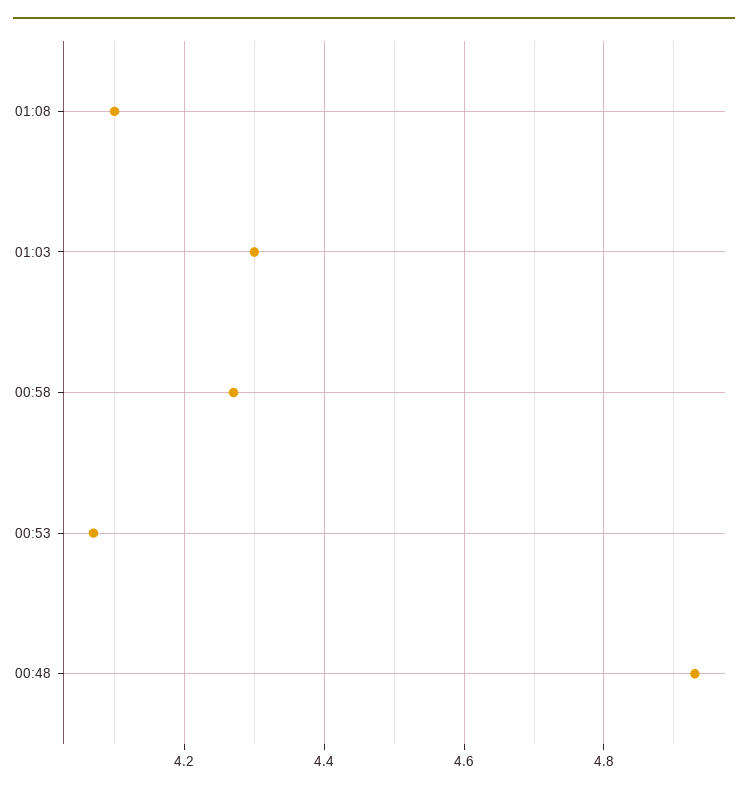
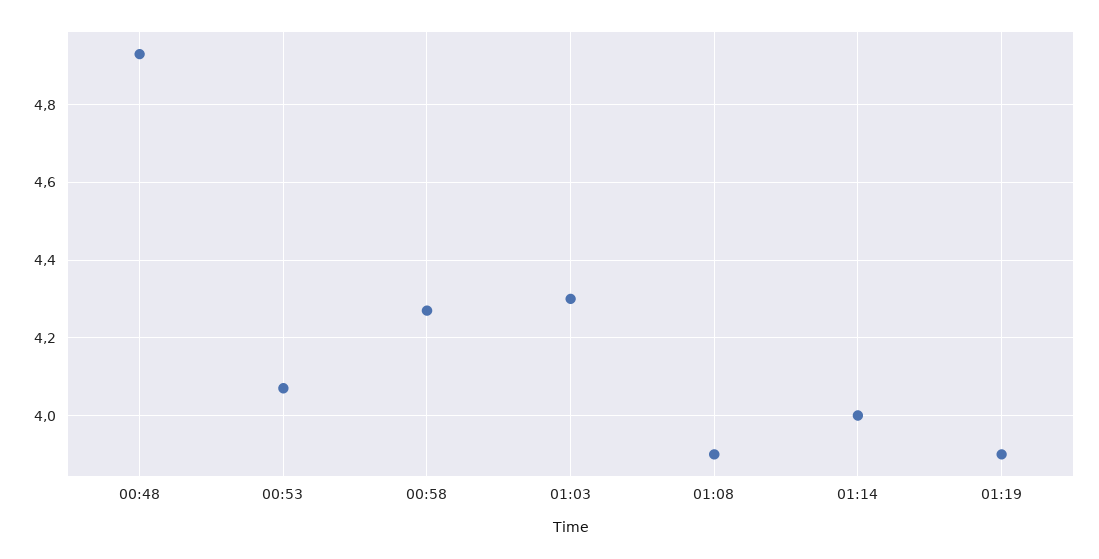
01:08: 4.1 -> 3.9
01:14: none -> 4
01:19: none -> 3.9

